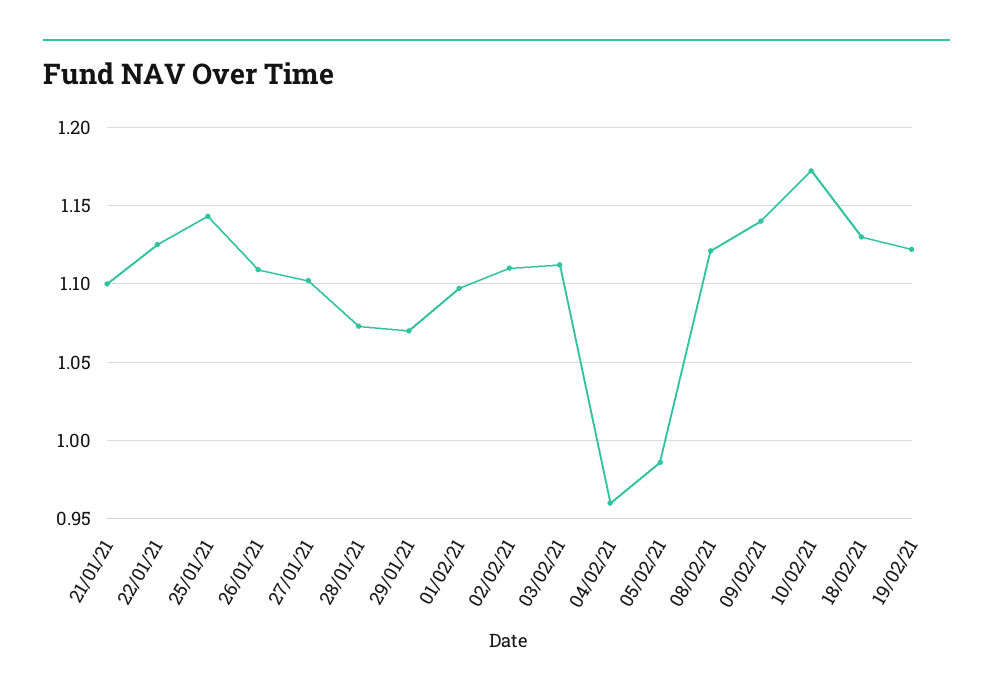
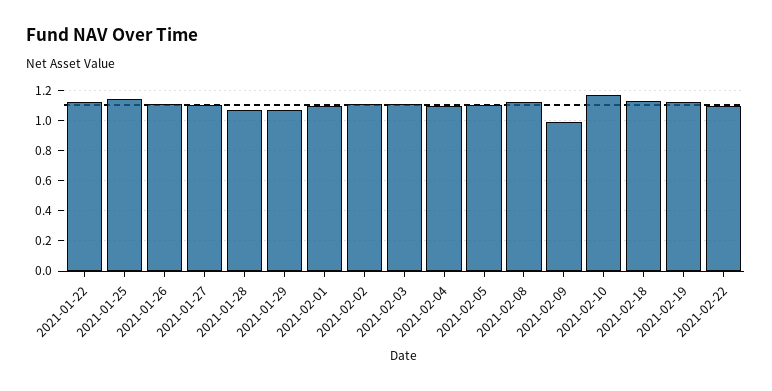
21/01/21: 1.1 -> none
04/02/21: 0.96 -> 1.1
05/02/21: 0.985 -> 1.1
09/02/21: 1.14 -> 1
2021-02-22: none -> 1.1

